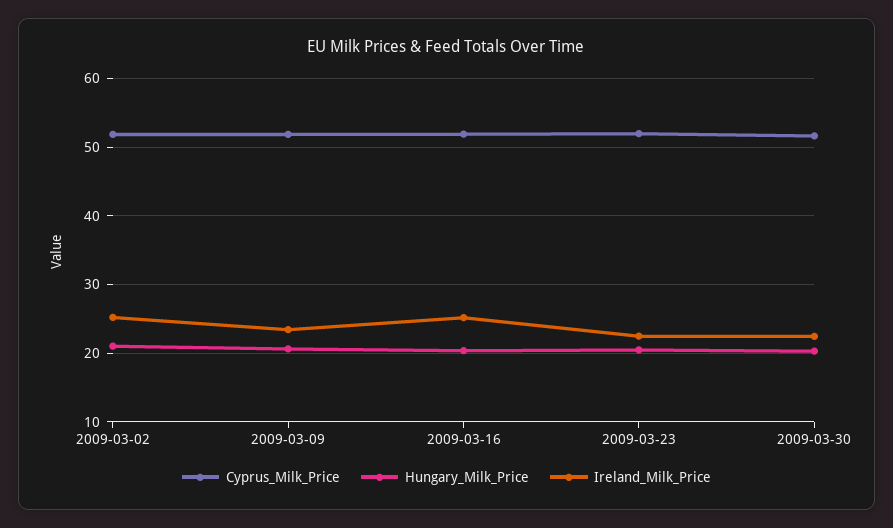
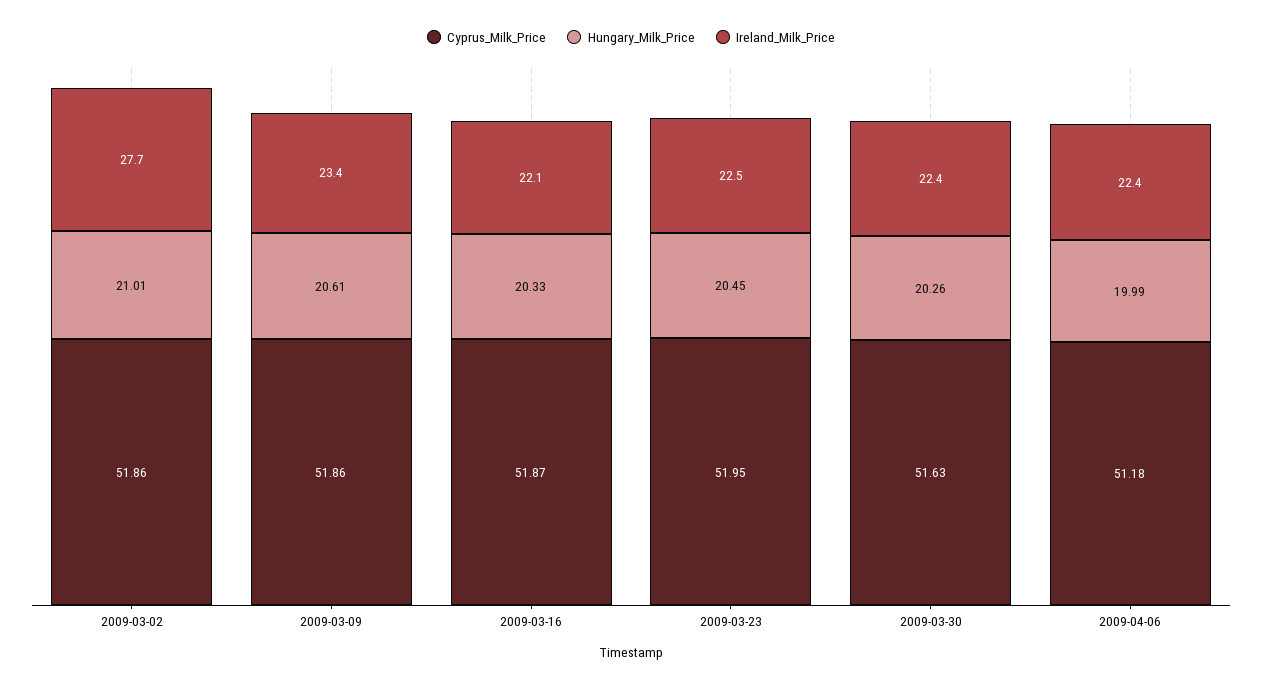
Ireland_Milk_Price, 2009-03-02: 25 -> 27.7
Ireland_Milk_Price, 2009-03-16: 25 -> 22.1
Cyprus_Milk_Price, 2009-04-06: none -> 51.18
Hungary_Milk_Price, 2009-04-06: none -> 19.99
Ireland_Milk_Price, 2009-04-06: none -> 22.4

